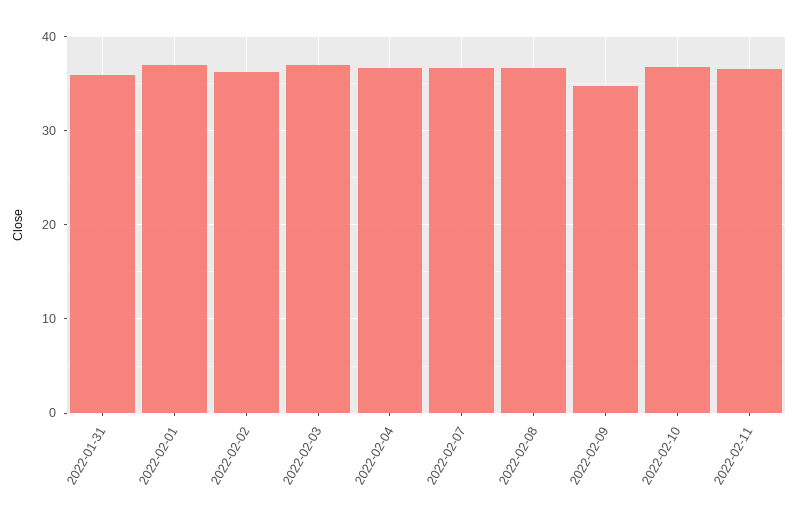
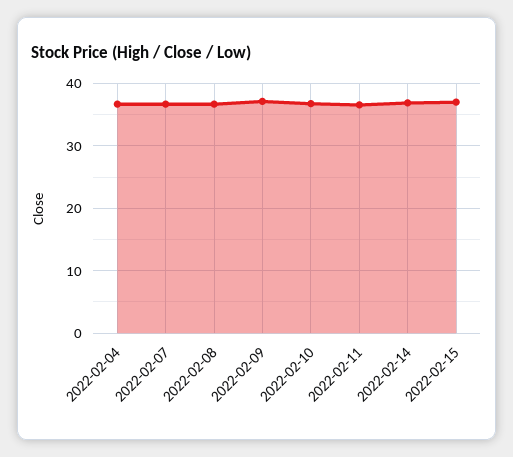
2022-01-31: 36 -> none
2022-02-01: 37 -> none
2022-02-02: 36 -> none
2022-02-03: 37 -> none
2022-02-09: 35 -> 37
2022-02-14: none -> 37
2022-02-15: none -> 37

